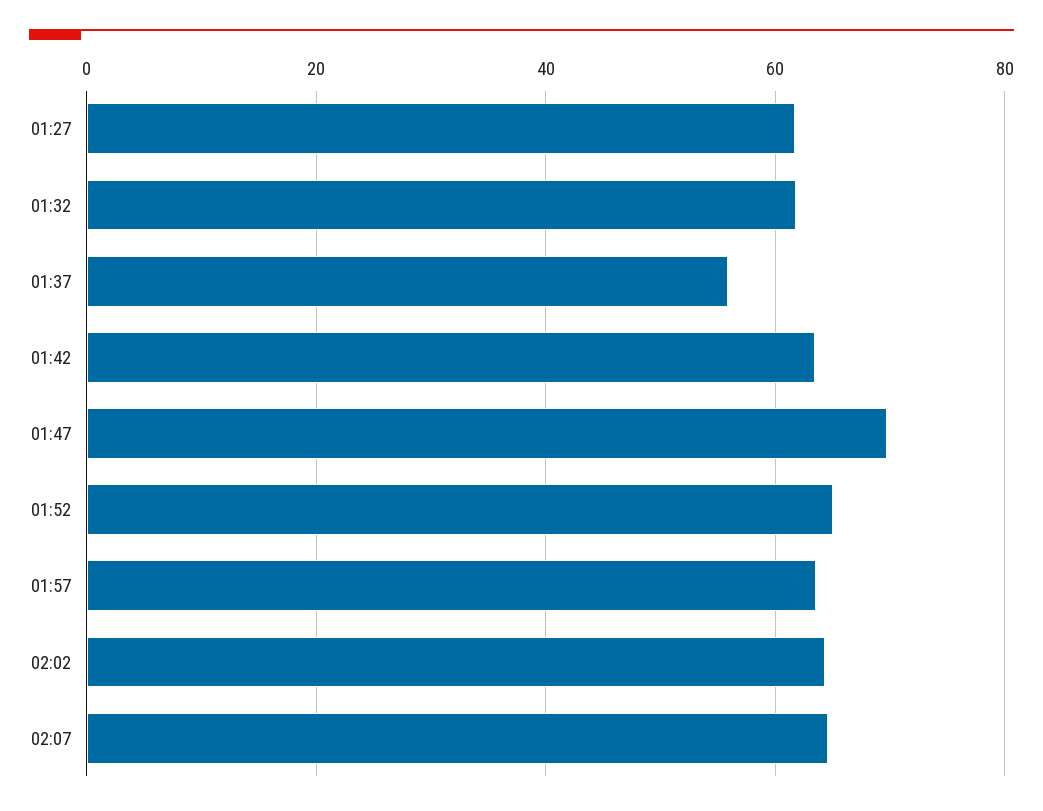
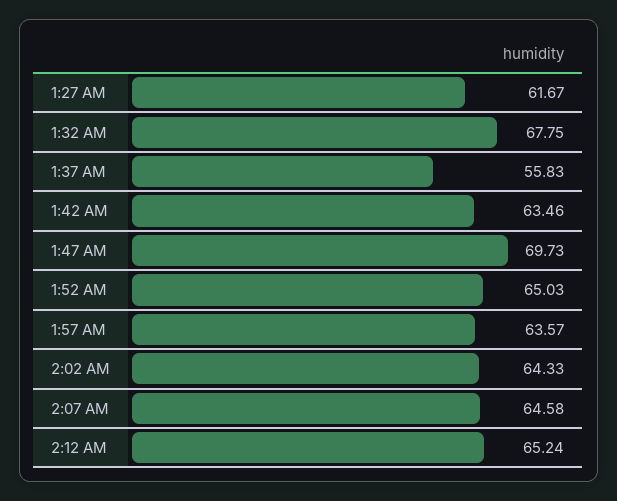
01:32: 62 -> 67.75
2:12 AM: none -> 65.24

